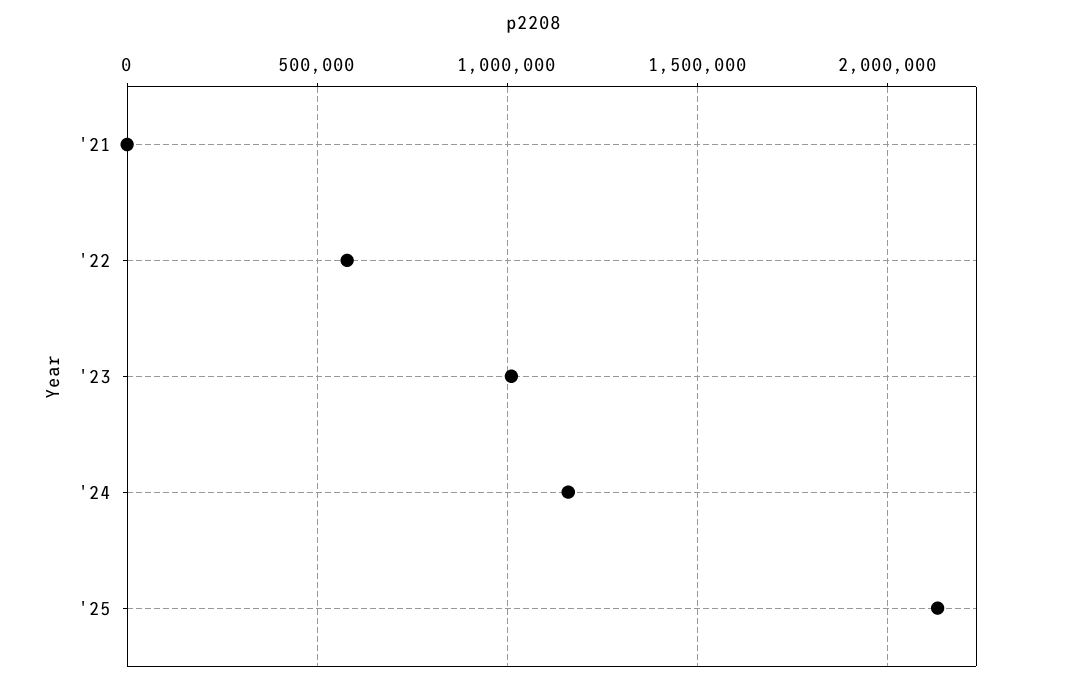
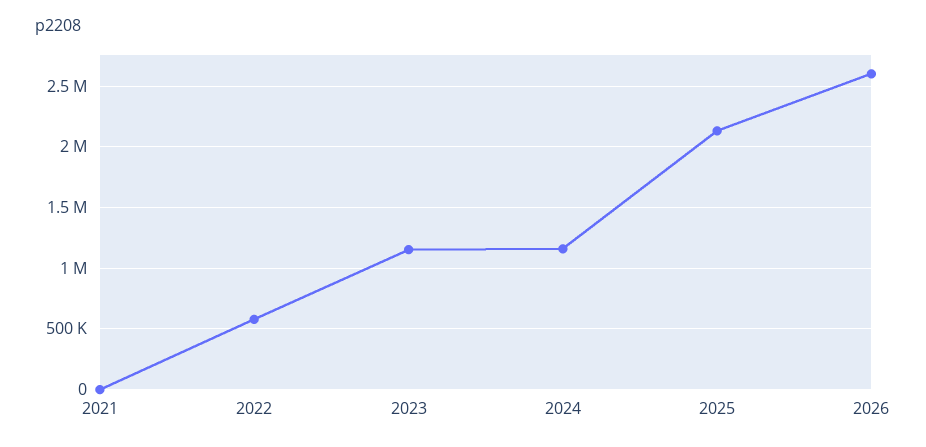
'23: 1000000 -> 1150000
2026: none -> 2600000

